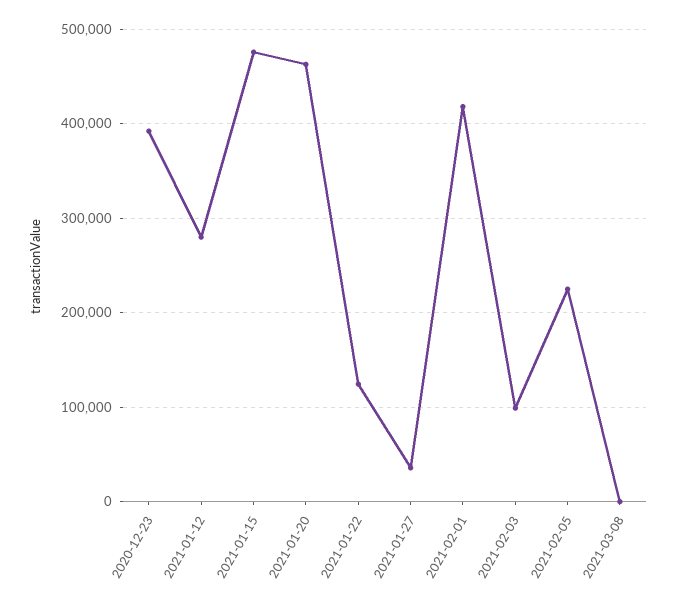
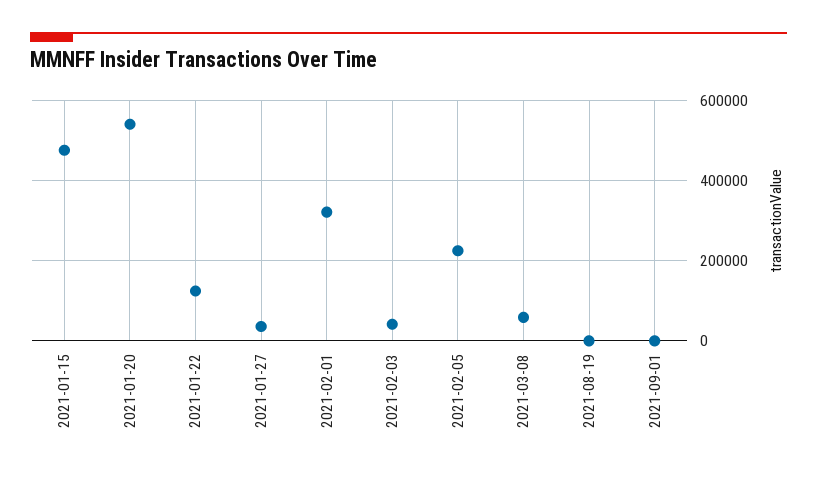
2020-12-23: 390000 -> none
2021-01-12: 280000 -> none
2021-01-20: 460000 -> 540000
2021-02-01: 420000 -> 320000
2021-02-03: 100000 -> 40000
2021-03-08: 0 -> 60000
2021-08-19: none -> 0
2021-09-01: none -> 0

